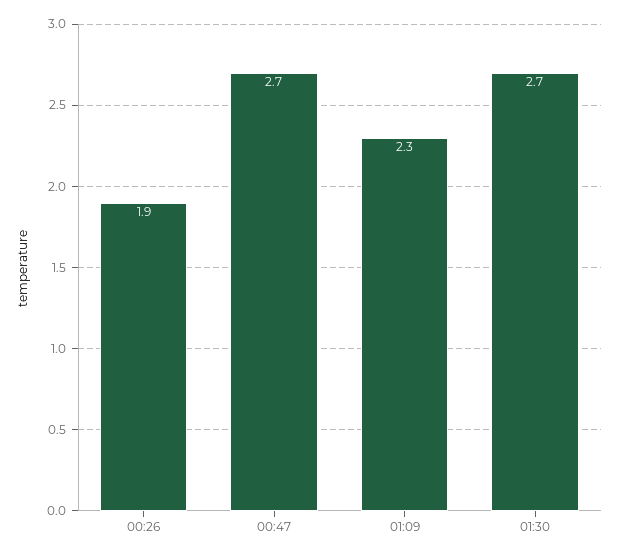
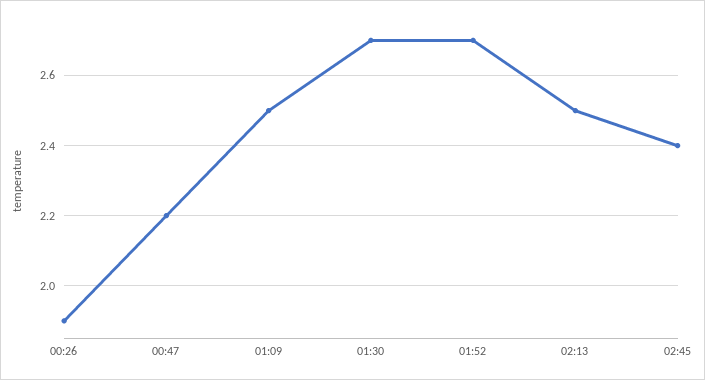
00:47: 2.7 -> 2.2
01:09: 2.3 -> 2.5
01:52: none -> 2.7
02:13: none -> 2.5
02:45: none -> 2.4

